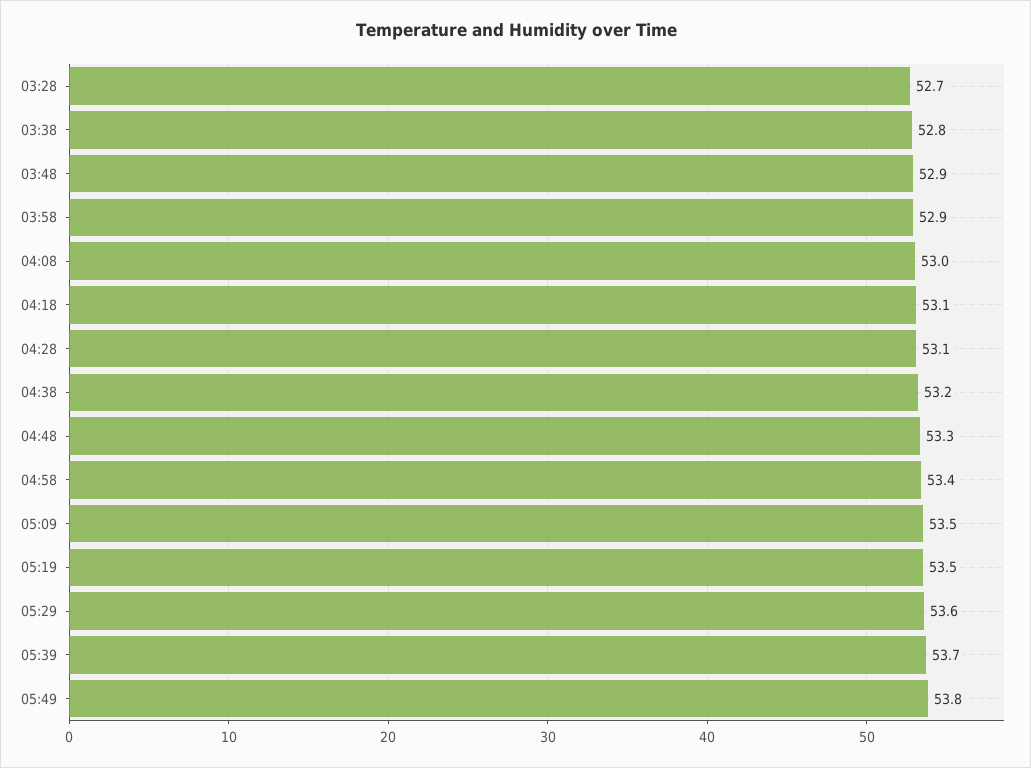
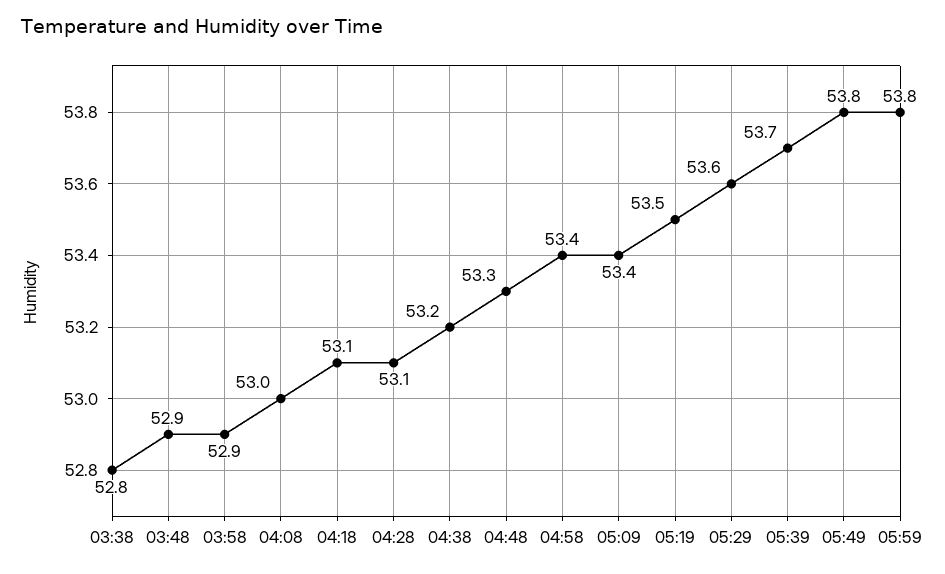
03:28: 52.7 -> none
05:09: 53.5 -> 53.4
05:59: none -> 53.8

